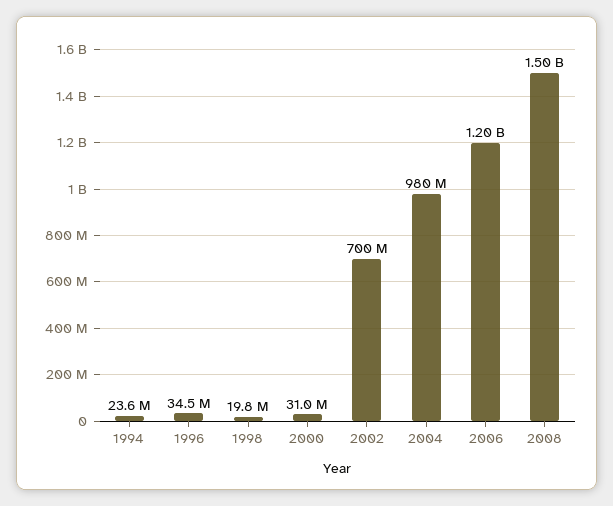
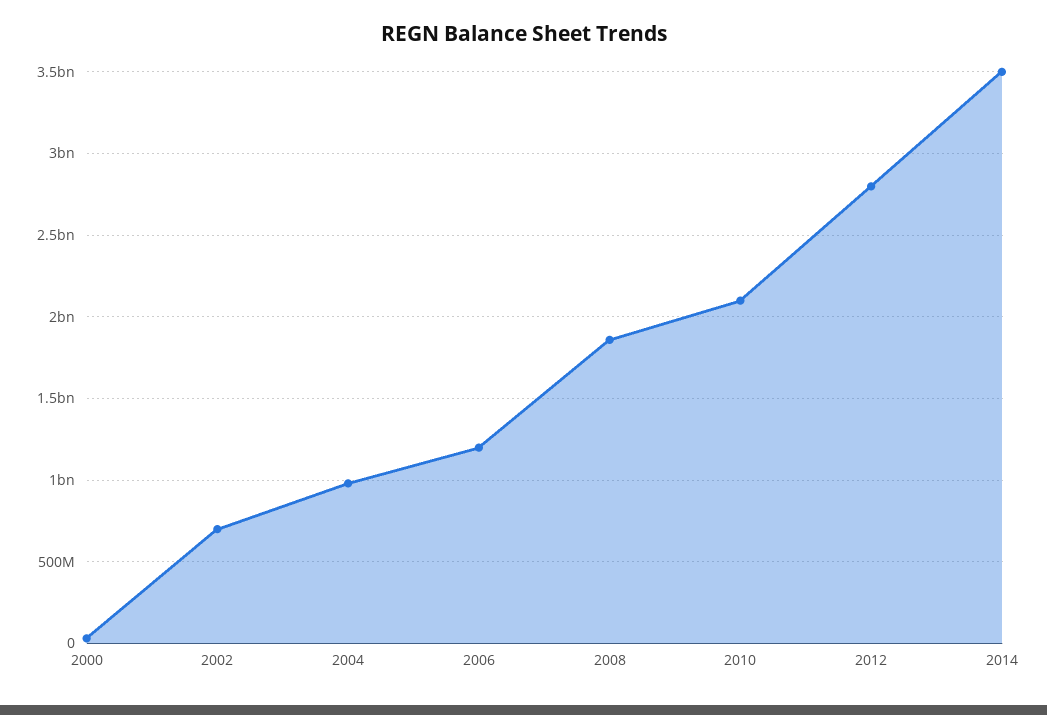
1994: 23600000 -> none
1996: 34500000 -> none
1998: 19800000 -> none
2008: 1500000000 -> 1850000000
2010: none -> 2100000000
2012: none -> 2800000000
2014: none -> 3500000000

